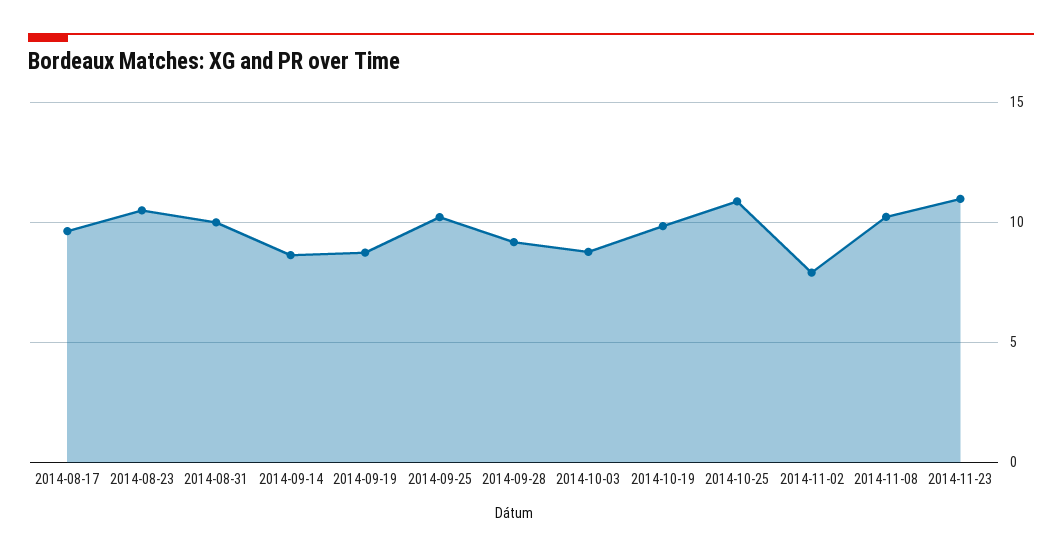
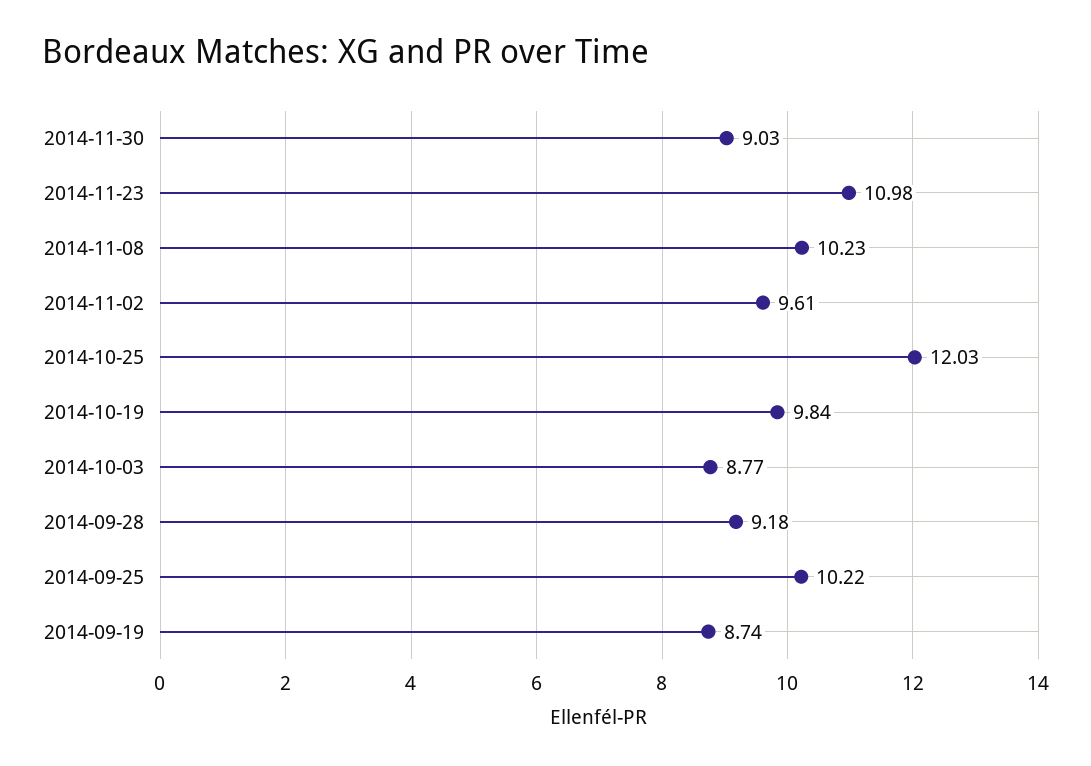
2014-08-17: 9.5 -> none
2014-08-23: 10.5 -> none
2014-08-31: 10 -> none
2014-09-14: 8.5 -> none
2014-10-25: 11 -> 12.03
2014-11-02: 8 -> 9.61
2014-11-30: none -> 9.03

